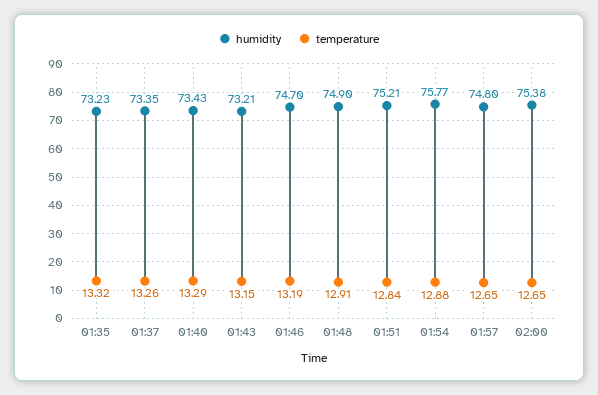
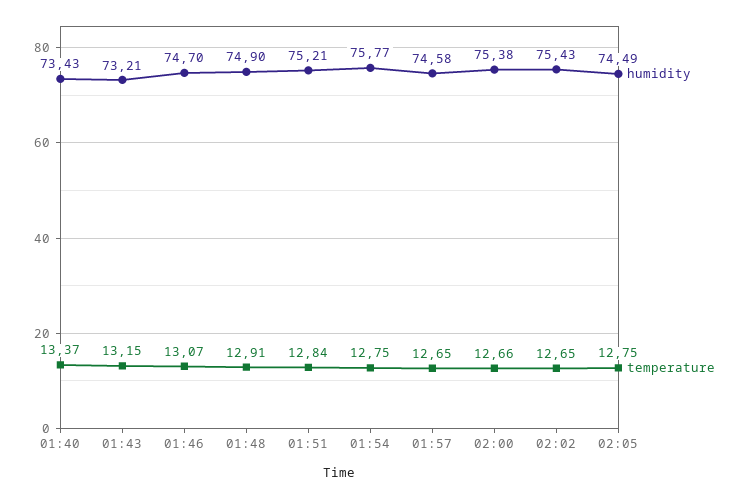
humidity, 01:35: 73.23 -> none
temperature, 01:35: 13.32 -> none
humidity, 01:37: 73.35 -> none
temperature, 01:37: 13.26 -> none
temperature, 01:40: 13.29 -> 13.37
temperature, 01:46: 13.19 -> 13.07
temperature, 01:54: 12.88 -> 12.75
humidity, 01:57: 74.8 -> 74.58
temperature, 02:00: 12.65 -> 12.66
humidity, 02:02: none -> 75.43
temperature, 02:02: none -> 12.65
humidity, 02:05: none -> 74.49
temperature, 02:05: none -> 12.75

